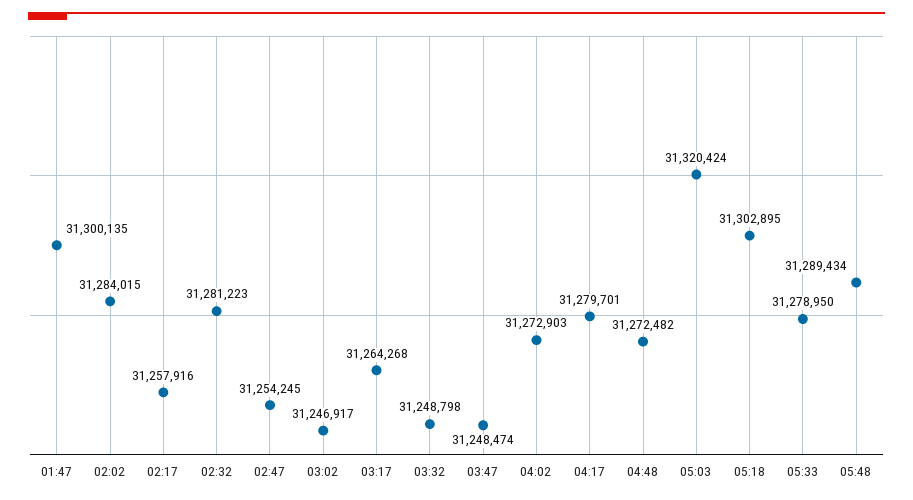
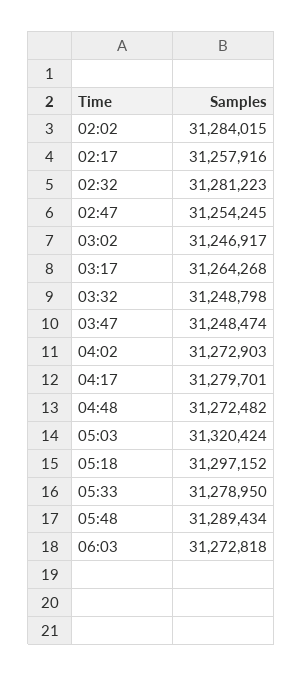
01:47: 31300135 -> none
05:18: 31302895 -> 31297152
06:03: none -> 31272818

